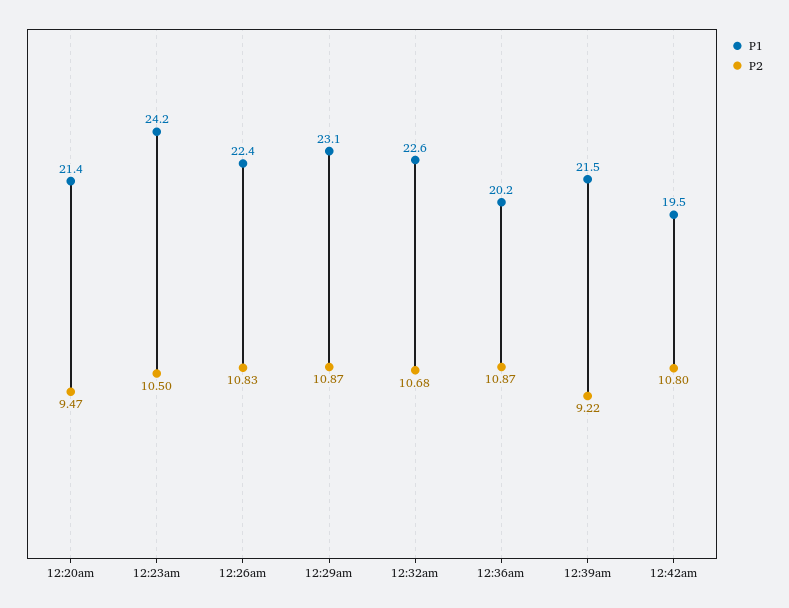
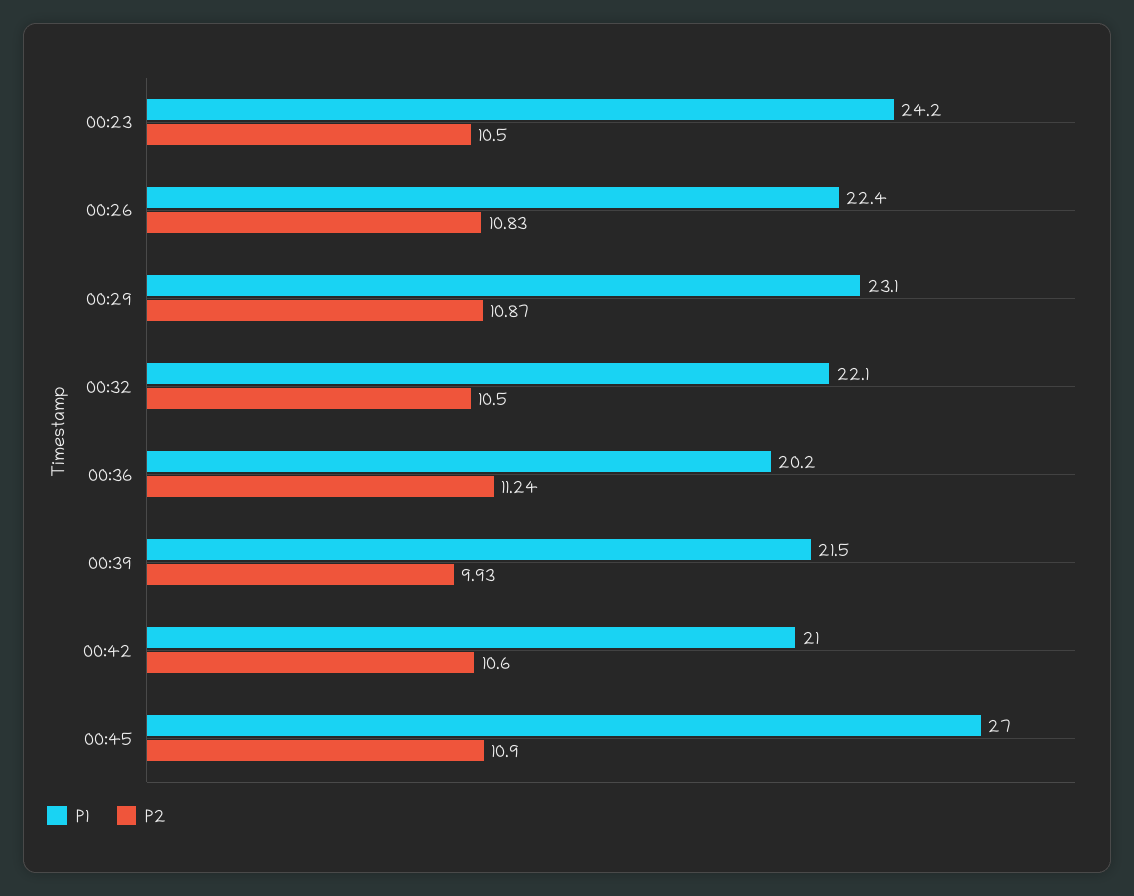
P1, 12:20am: 21.4 -> none
P2, 12:20am: 9.47 -> none
P1, 12:32am: 22.6 -> 22.1
P2, 12:32am: 10.68 -> 10.5
P2, 12:36am: 10.87 -> 11.24
P2, 12:39am: 9.22 -> 9.93
P1, 12:42am: 19.5 -> 21
P2, 12:42am: 10.8 -> 10.6
P1, 00:45: none -> 27
P2, 00:45: none -> 10.9

